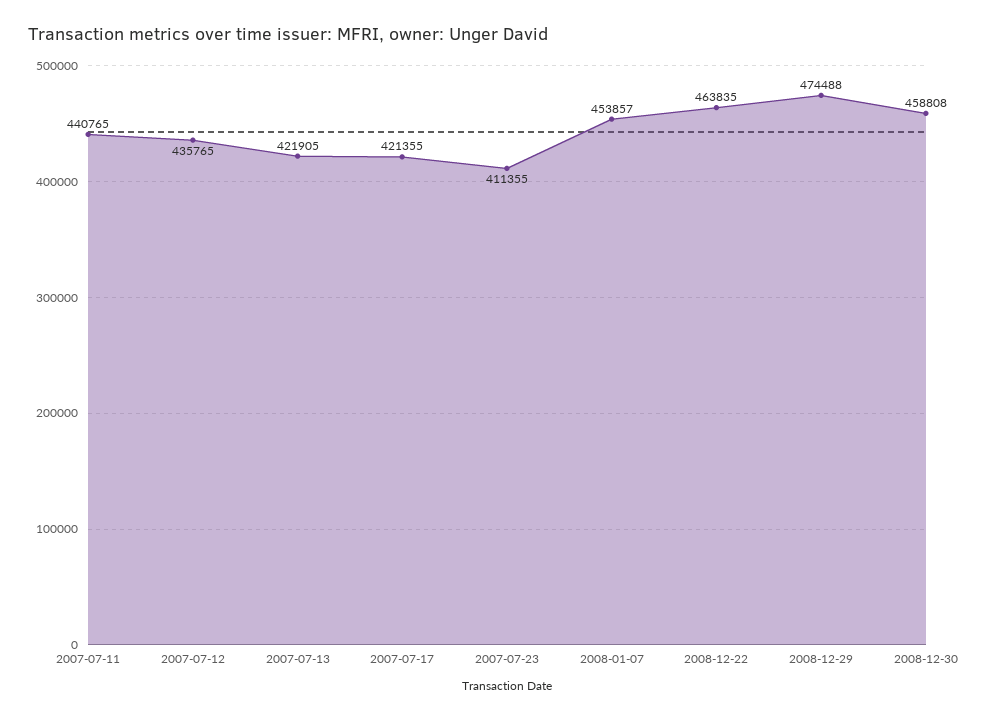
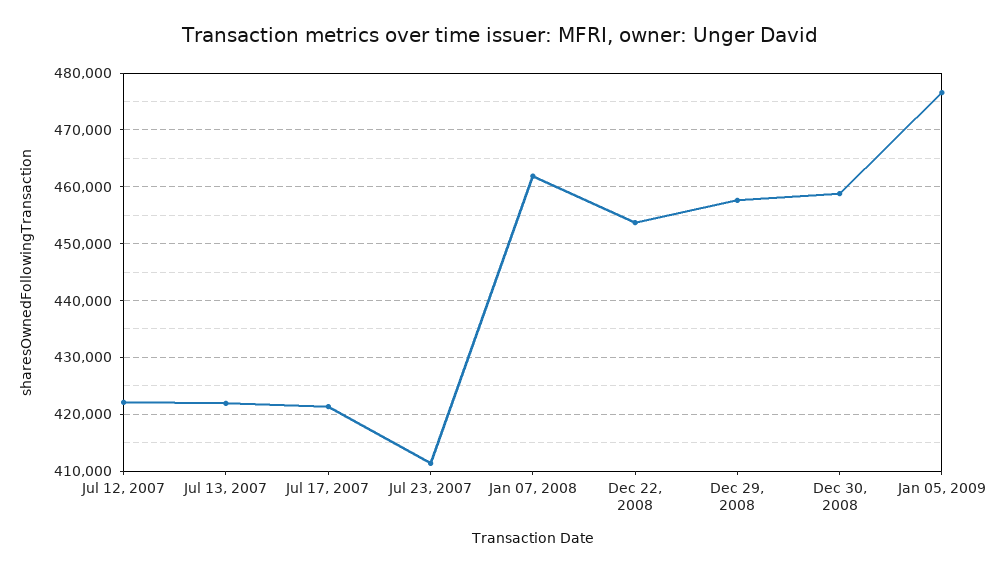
2007-07-11: 440765 -> none
2007-07-12: 435765 -> 422000
2008-01-07: 453857 -> 462000
2008-12-22: 463835 -> 454000
2008-12-29: 474488 -> 458000
Jan 05, 2009: none -> 476000

